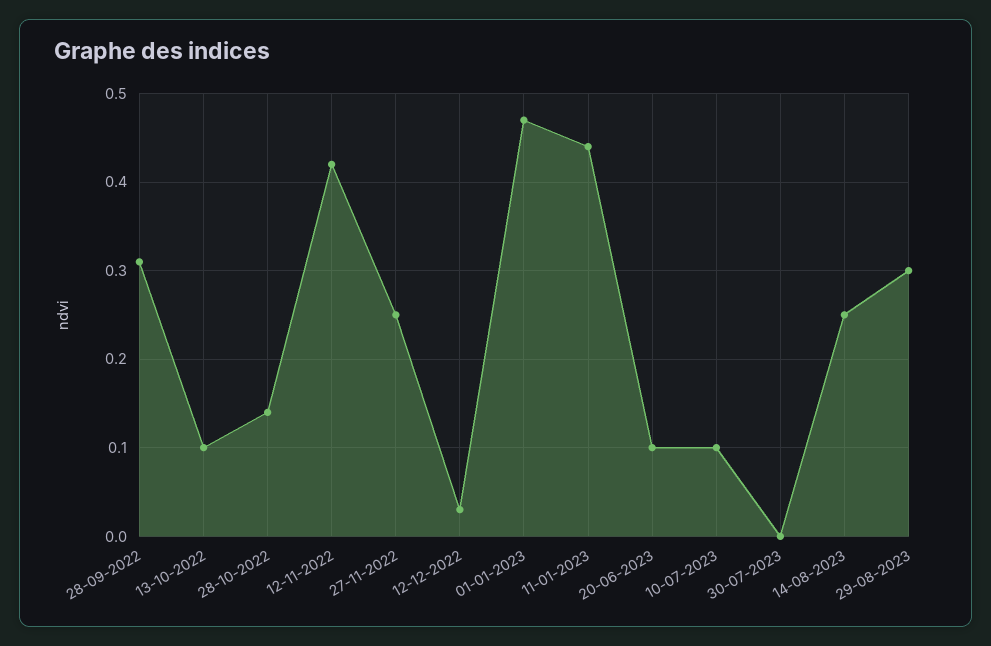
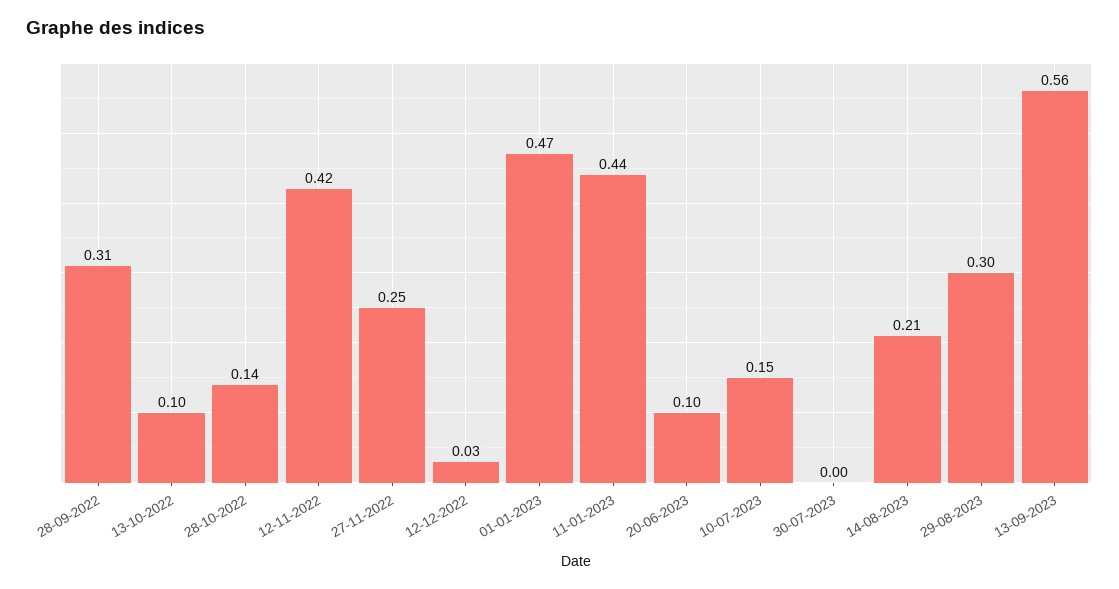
10-07-2023: 0.1 -> 0.15
14-08-2023: 0.25 -> 0.21
13-09-2023: none -> 0.56

